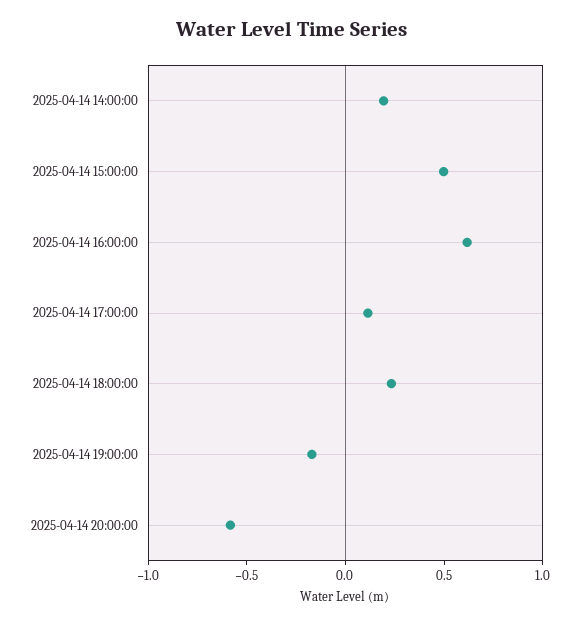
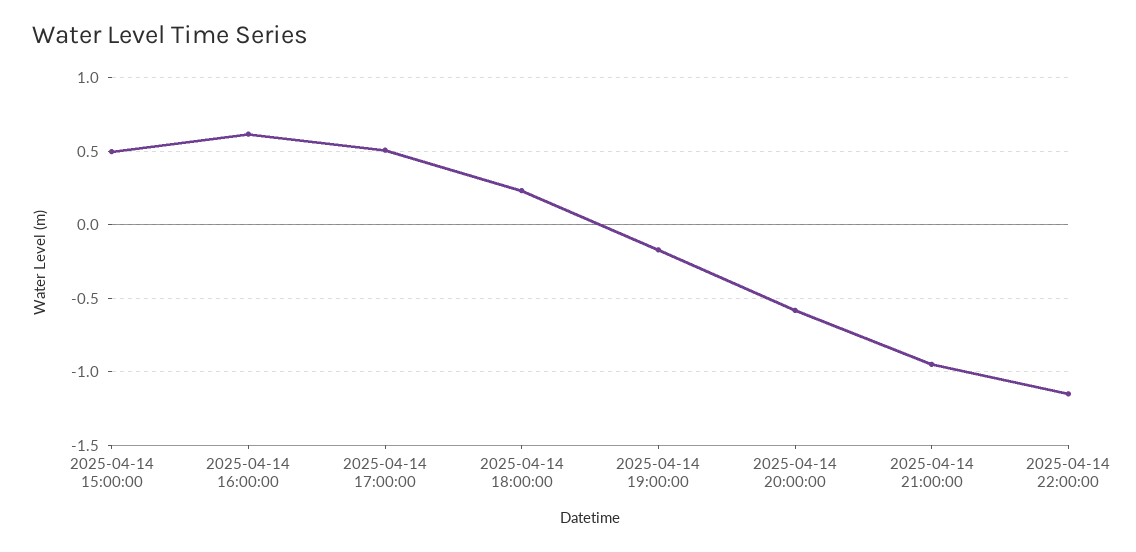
2025-04-14 14:00:00: 0.2 -> none
2025-04-14 17:00:00: 0.1 -> 0.5
2025-04-14 21:00:00: none -> -0.95
2025-04-14 22:00:00: none -> -1.15

